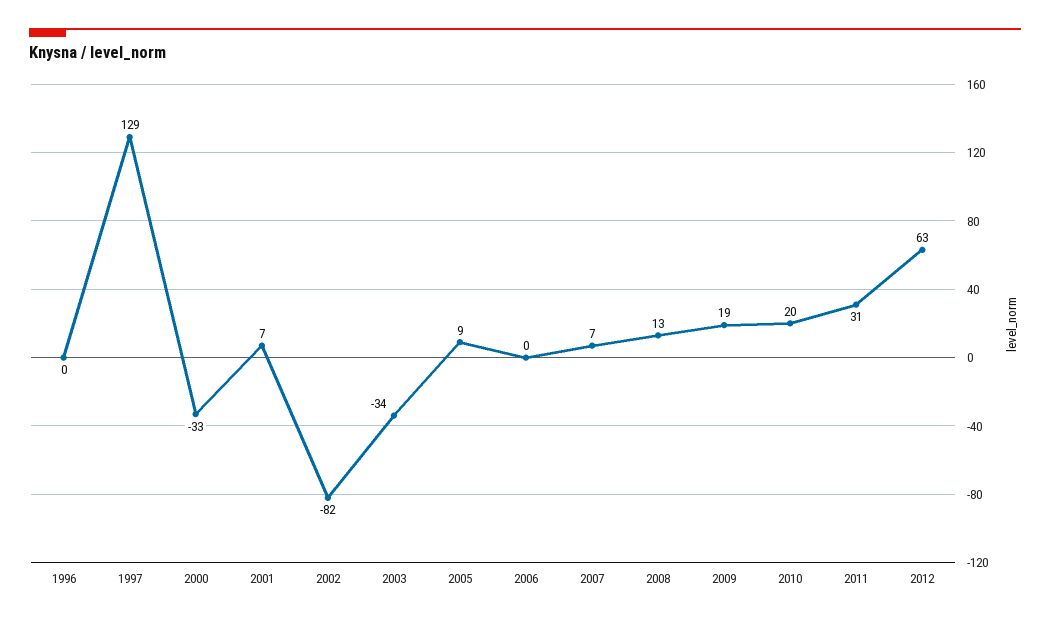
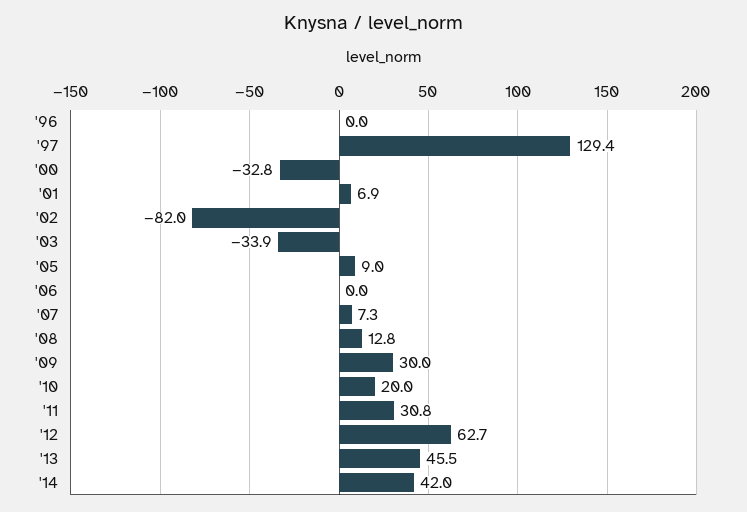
2009: 19 -> 30
'13: none -> 45.5
'14: none -> 42

